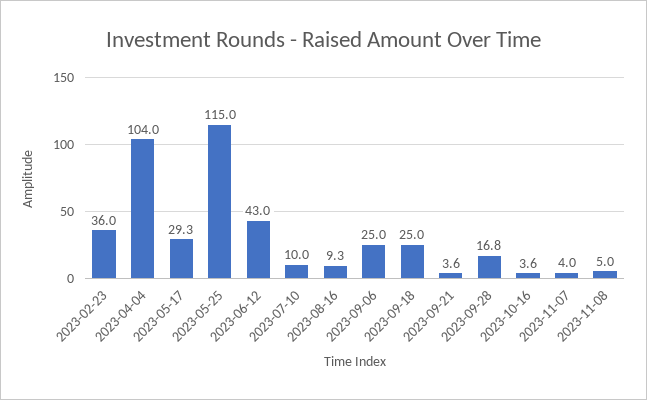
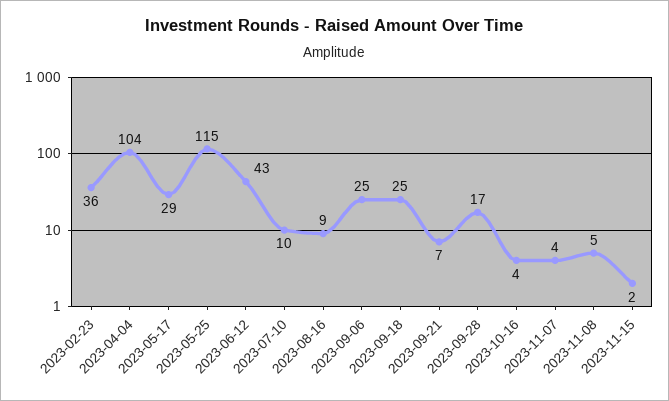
2023-09-21: 3.6 -> 7
2023-11-15: none -> 2

